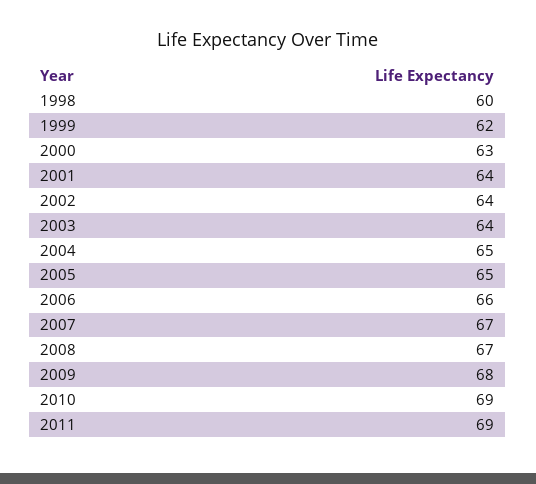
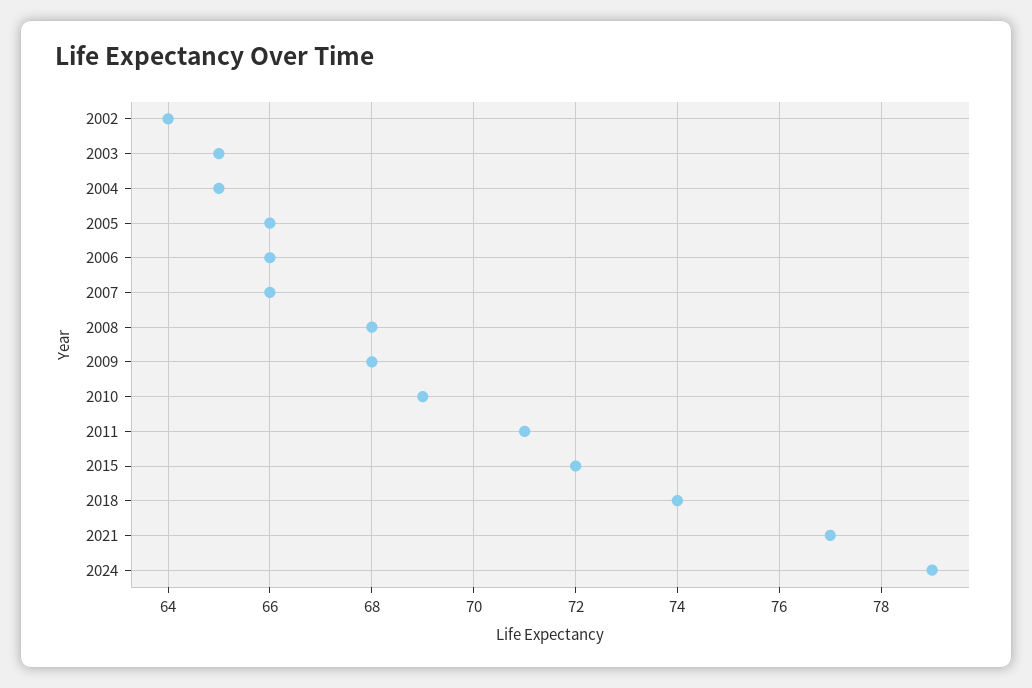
1998: 60 -> none
1999: 62 -> none
2000: 63 -> none
2001: 64 -> none
2003: 64 -> 65
2005: 65 -> 66
2007: 67 -> 66
2008: 67 -> 68
2011: 69 -> 71
2015: none -> 72
2018: none -> 74
2021: none -> 77
2024: none -> 79

